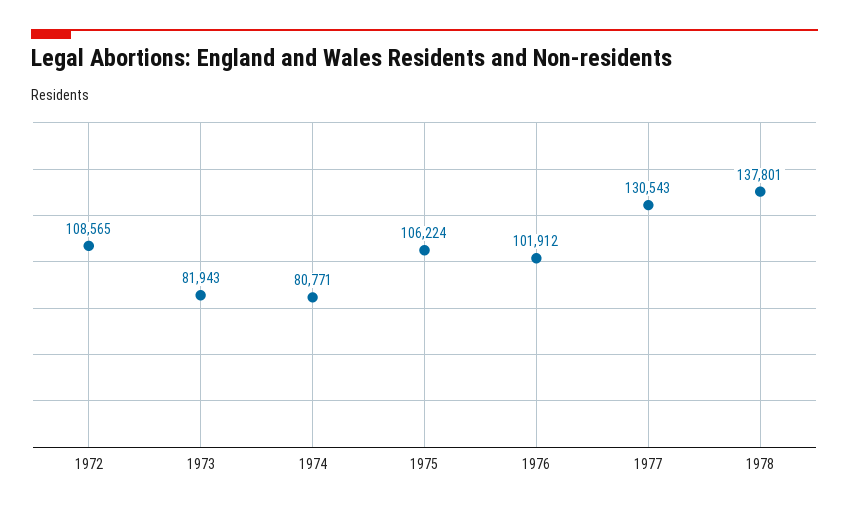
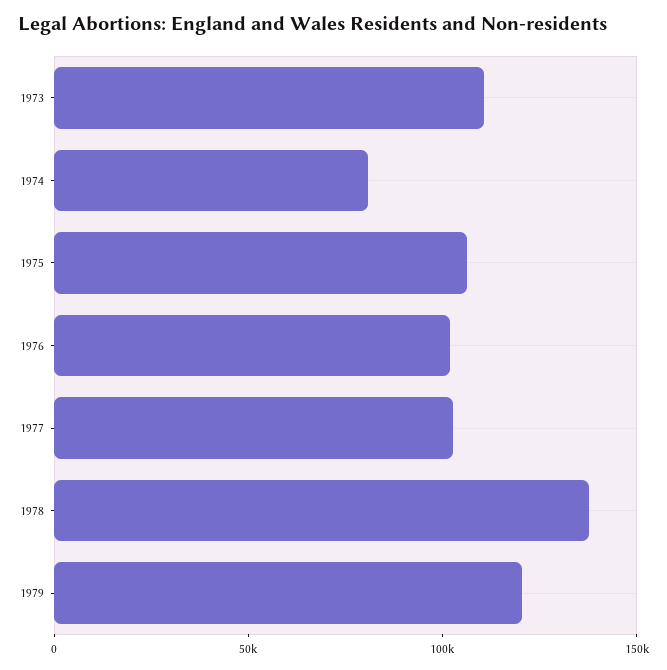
1972: 108565 -> none
1973: 81943 -> 110000
1977: 130543 -> 100000
1979: none -> 120000

